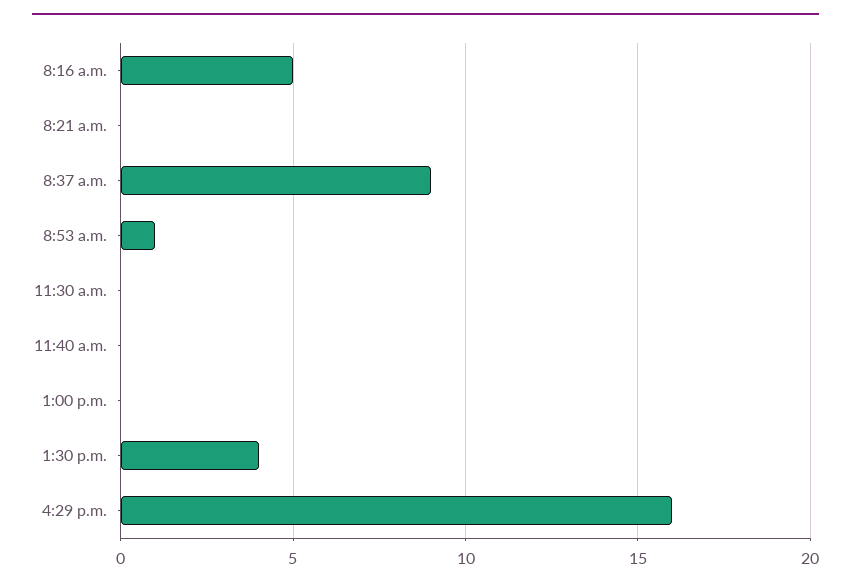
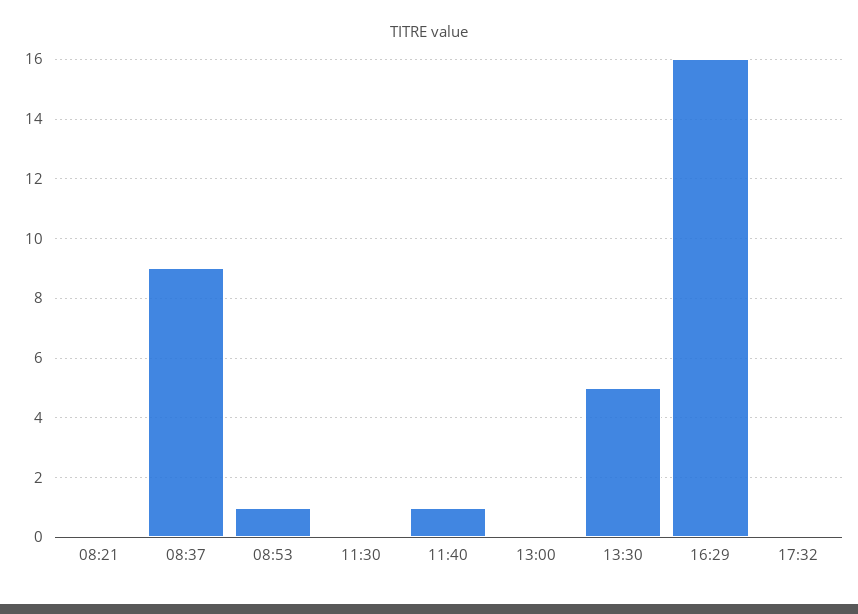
8:16 a.m.: 5 -> none
11:40 a.m.: 0 -> 1
1:30 p.m.: 4 -> 5
17:32: none -> 0

